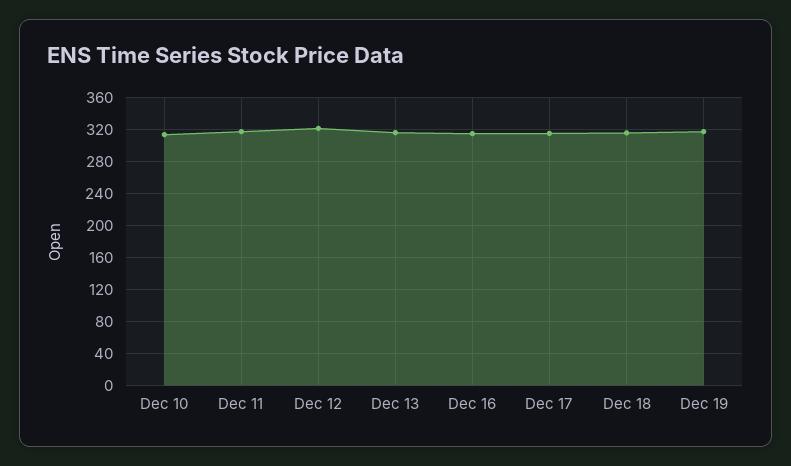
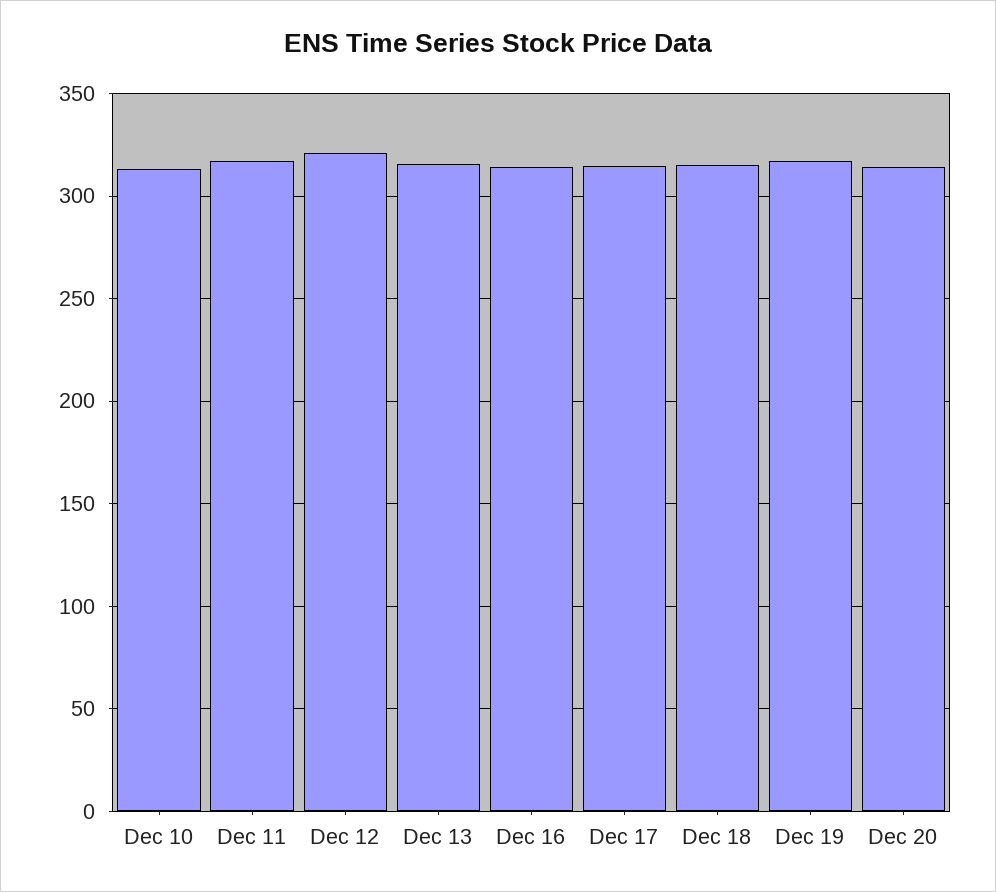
Dec 20: none -> 315

